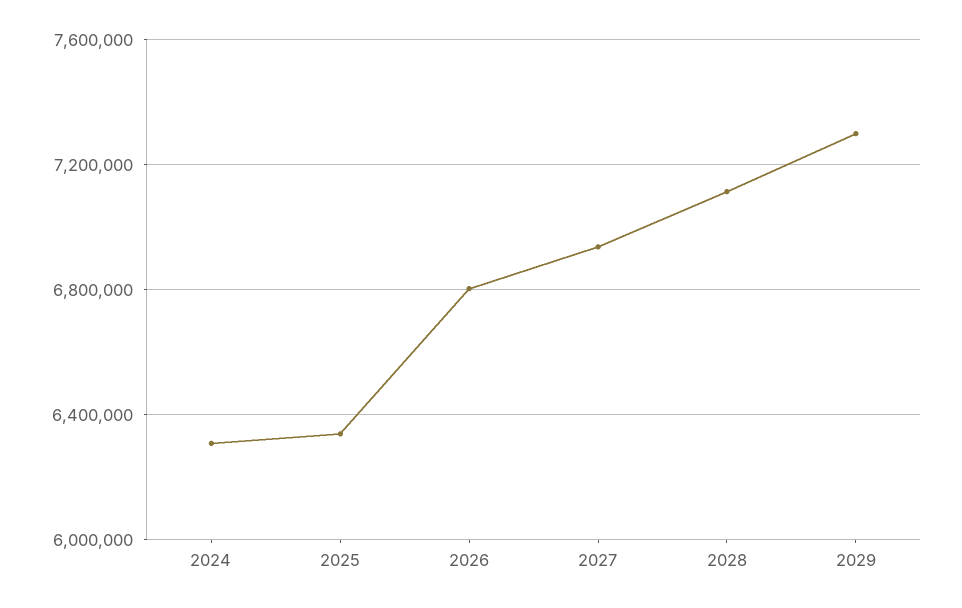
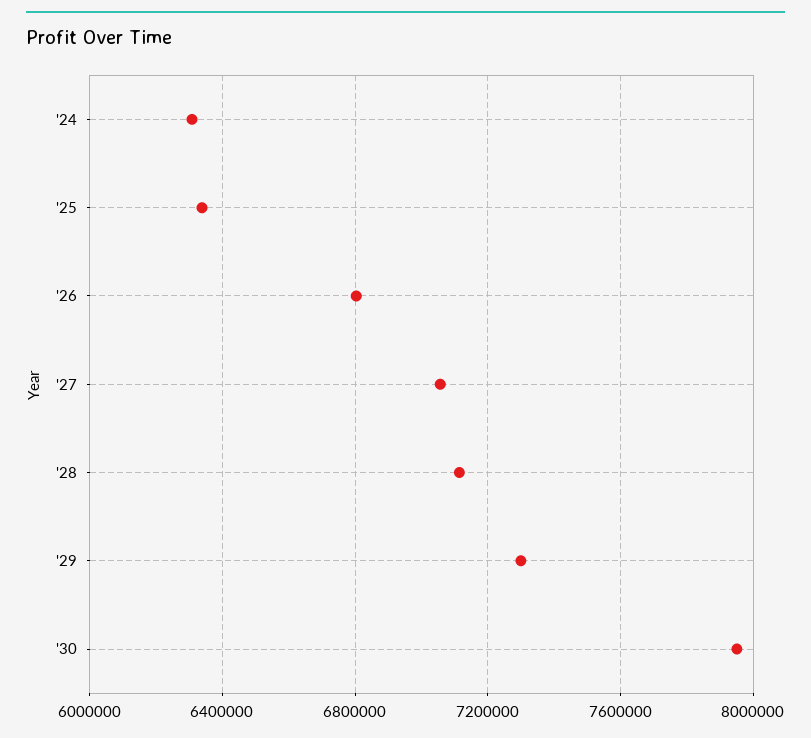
2027: 6950000 -> 7050000
'30: none -> 7950000

